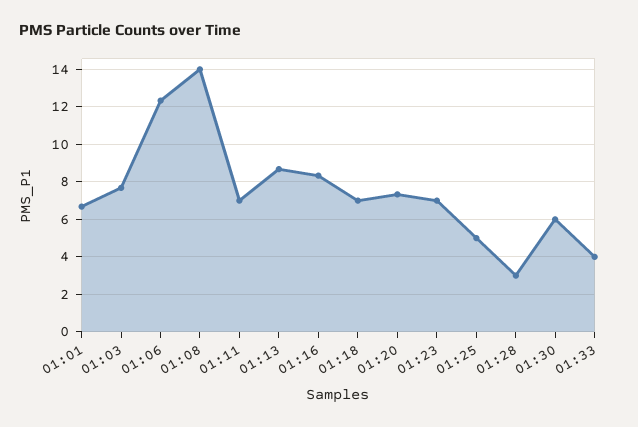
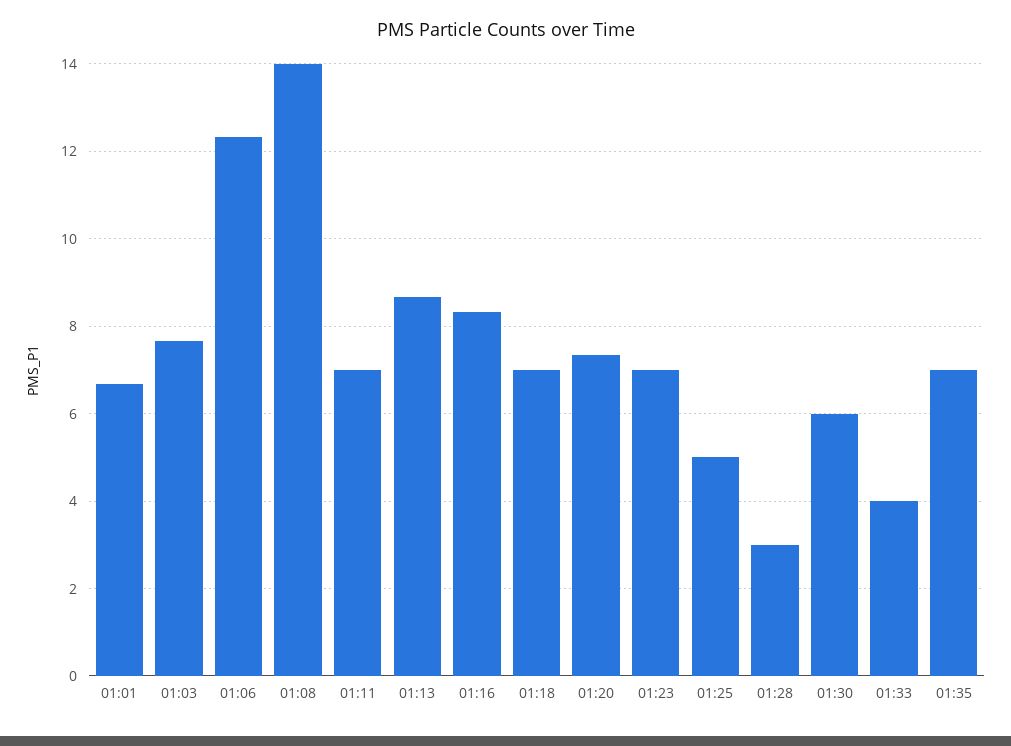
01:35: none -> 7

